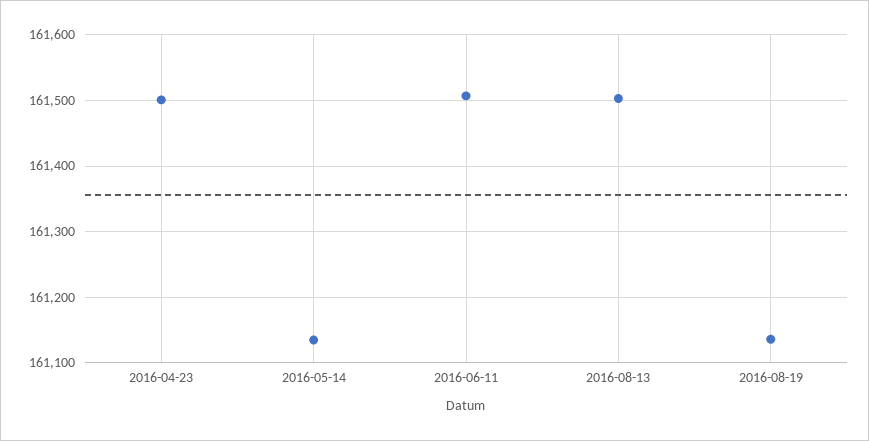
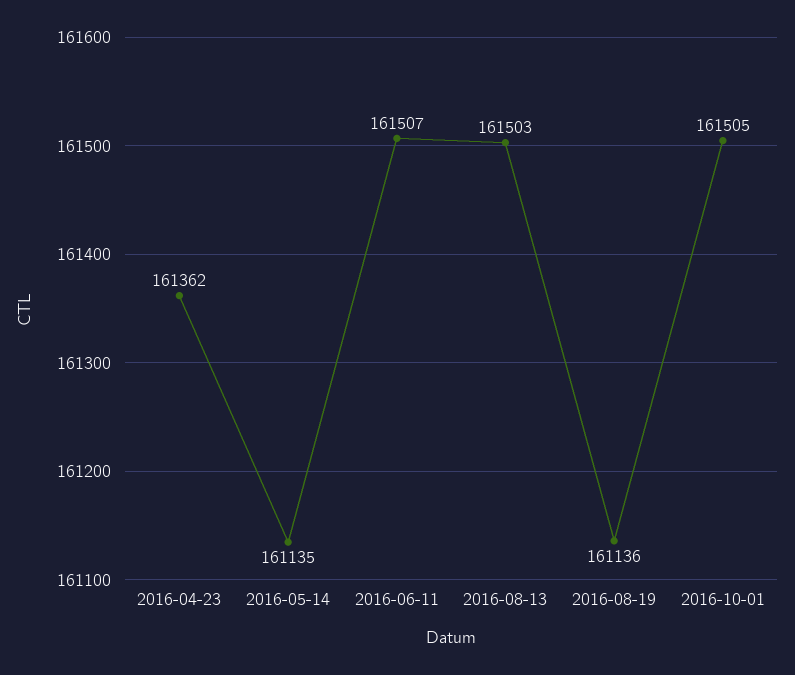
2016-04-23: 161500 -> 161362
2016-10-01: none -> 161505

